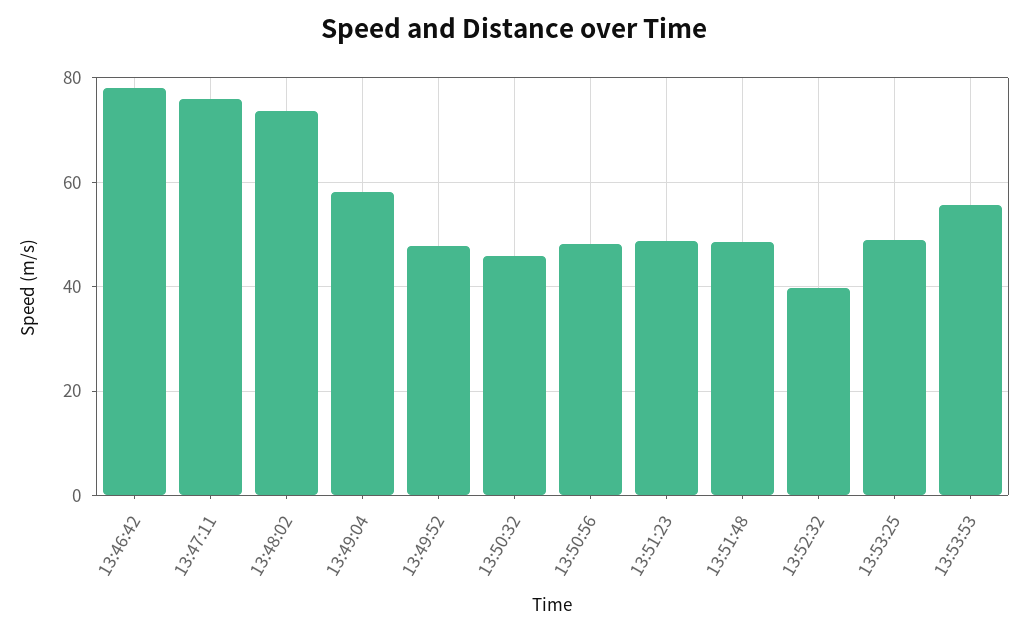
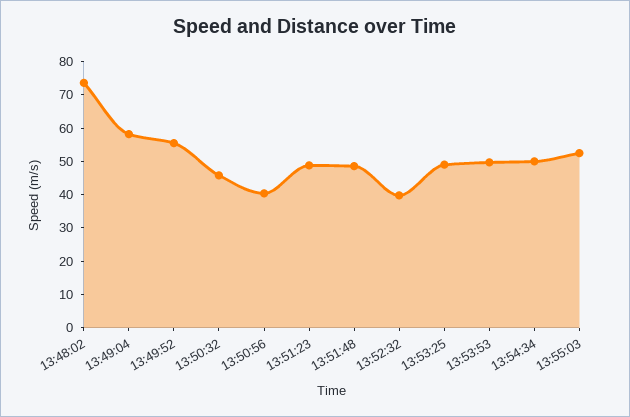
13:46:42: 78 -> none
13:47:11: 76 -> none
13:49:52: 48 -> 55
13:50:56: 48 -> 40
13:53:53: 56 -> 50
13:54:34: none -> 50
13:55:03: none -> 52.5

